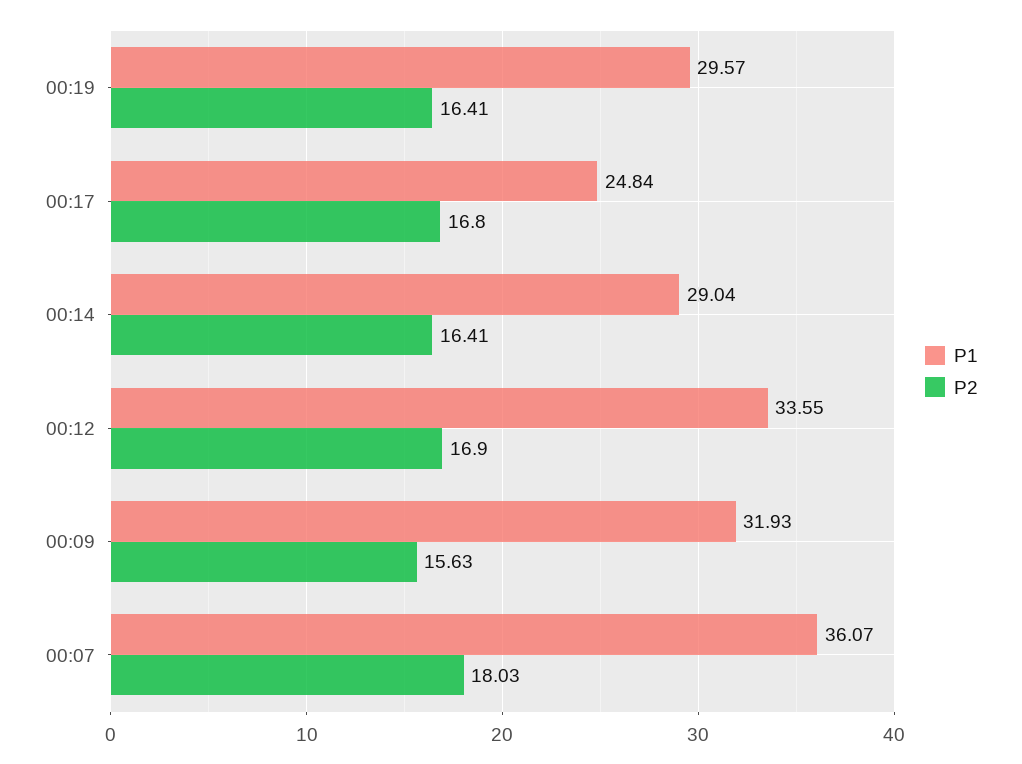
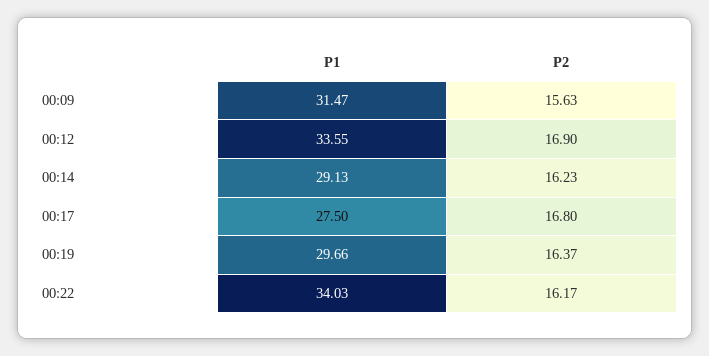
P1, 00:19: 29.57 -> 29.66
P2, 00:19: 16.41 -> 16.37
P1, 00:17: 24.84 -> 27.5
P1, 00:14: 29.04 -> 29.13
P2, 00:14: 16.41 -> 16.23
P1, 00:09: 31.93 -> 31.47
P1, 00:07: 36.07 -> none
P2, 00:07: 18.03 -> none
P1, 00:22: none -> 34.03
P2, 00:22: none -> 16.17

